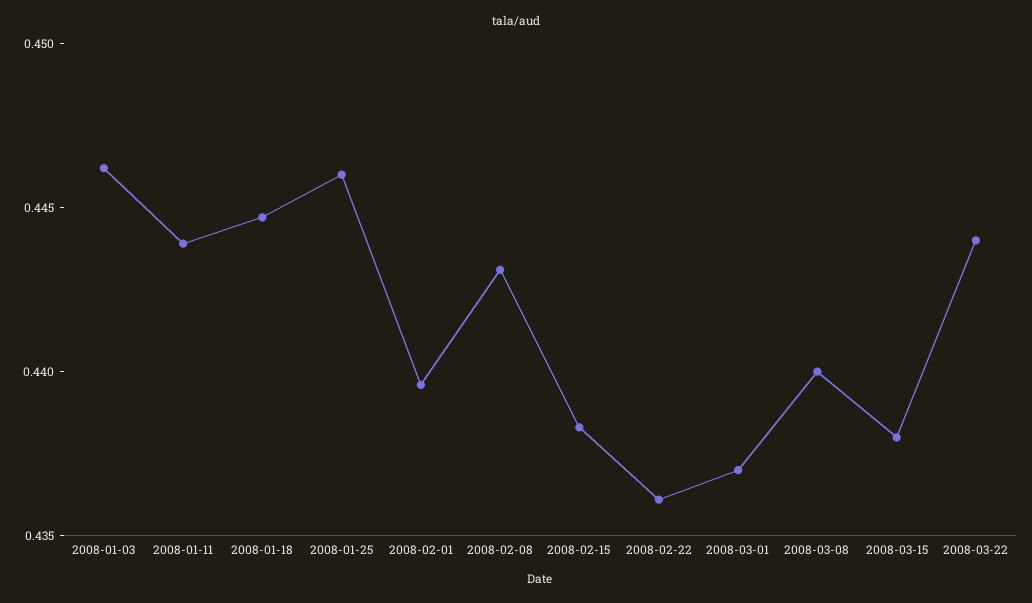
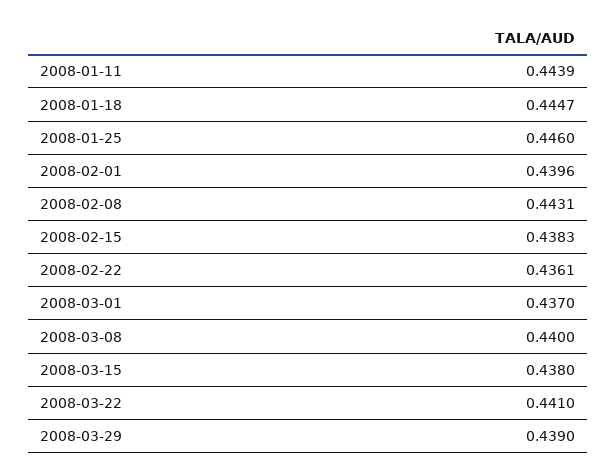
2008-01-03: 0.446 -> none
2008-03-22: 0.444 -> 0.441
2008-03-29: none -> 0.439

